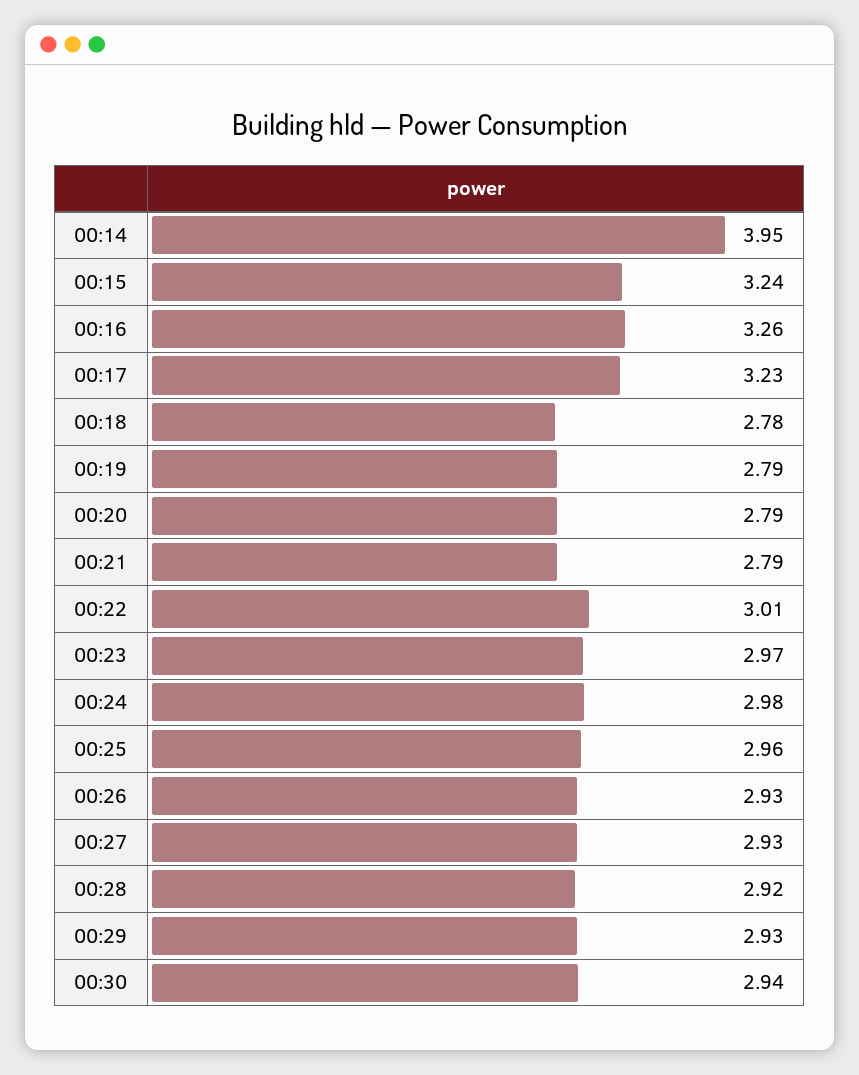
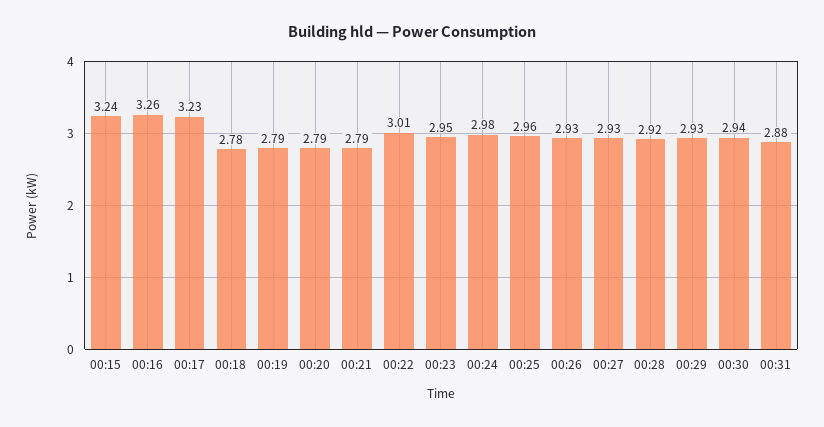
00:14: 3.95 -> none
00:23: 2.97 -> 2.95
00:31: none -> 2.88

